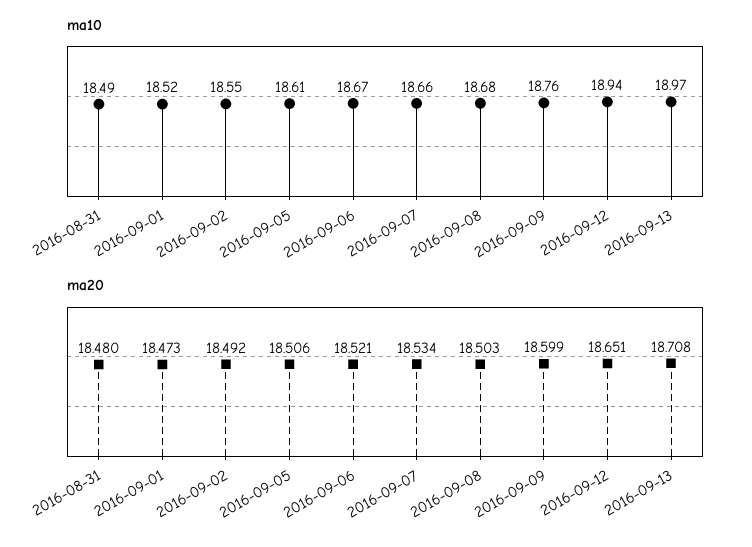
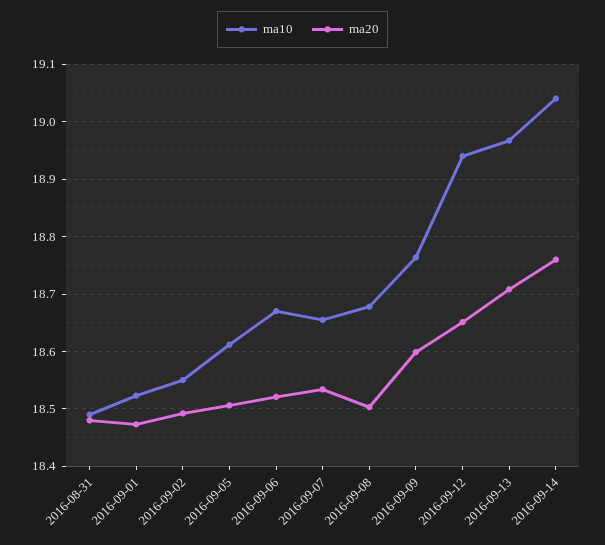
ma10, 2016-09-14: none -> 19.04
ma20, 2016-09-14: none -> 18.76

